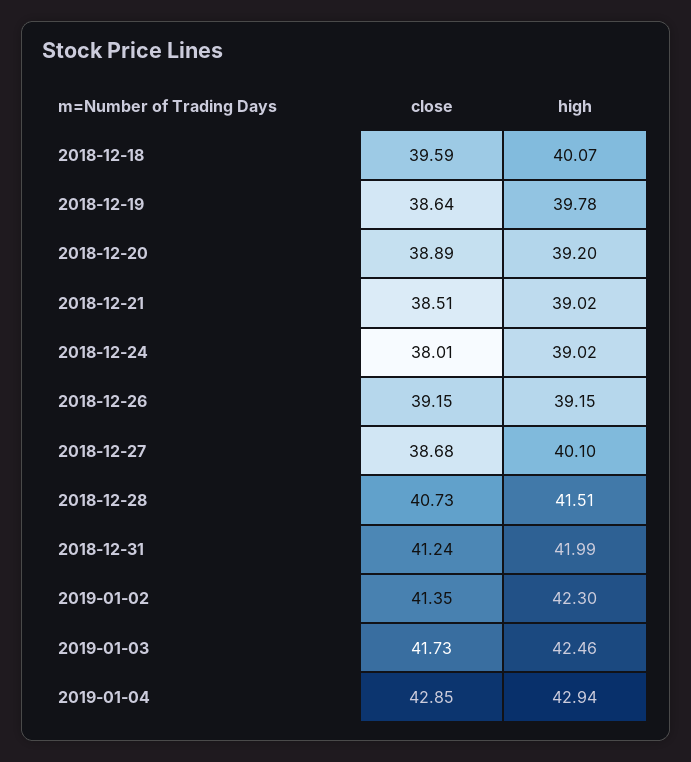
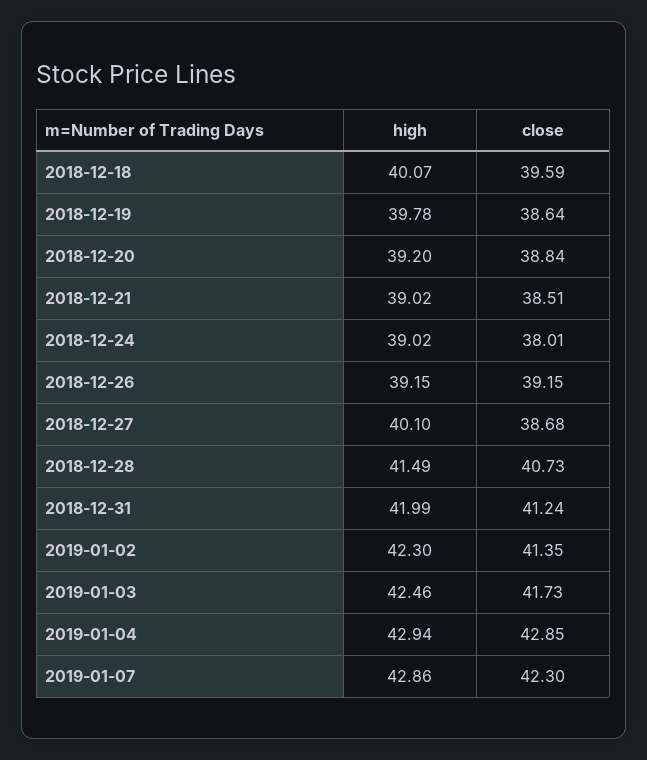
close, 2018-12-20: 38.89 -> 38.84
high, 2018-12-28: 41.51 -> 41.49
high, 2019-01-07: none -> 42.86
close, 2019-01-07: none -> 42.3

